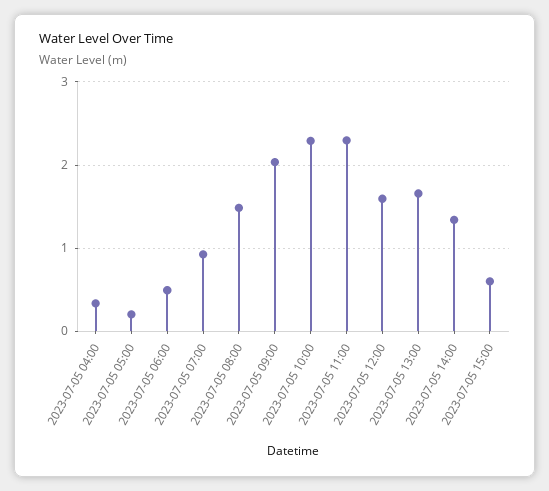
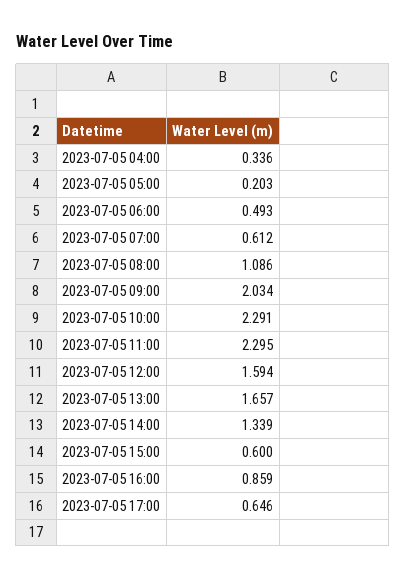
2023-07-05 07:00: 0.9 -> 0.612
2023-07-05 08:00: 1.5 -> 1.086
2023-07-05 16:00: none -> 0.859
2023-07-05 17:00: none -> 0.646

